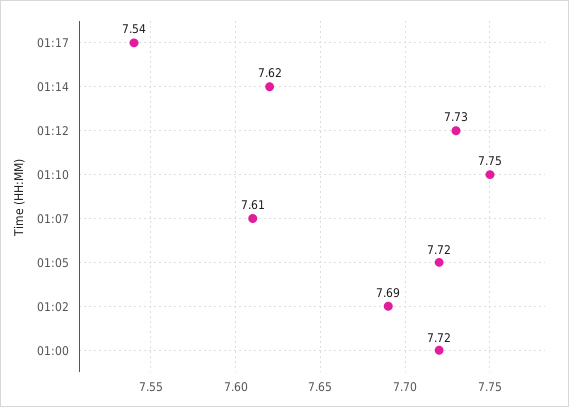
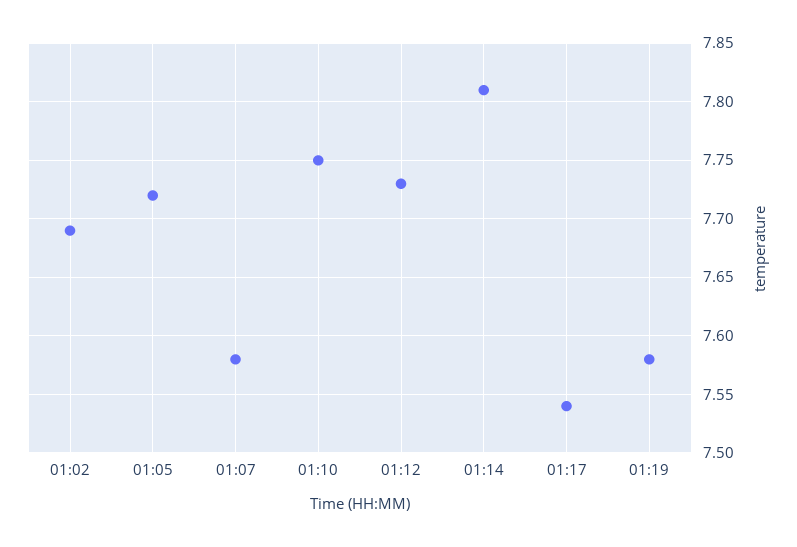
01:14: 7.62 -> 7.81
01:07: 7.61 -> 7.58
01:00: 7.72 -> none
01:19: none -> 7.58

